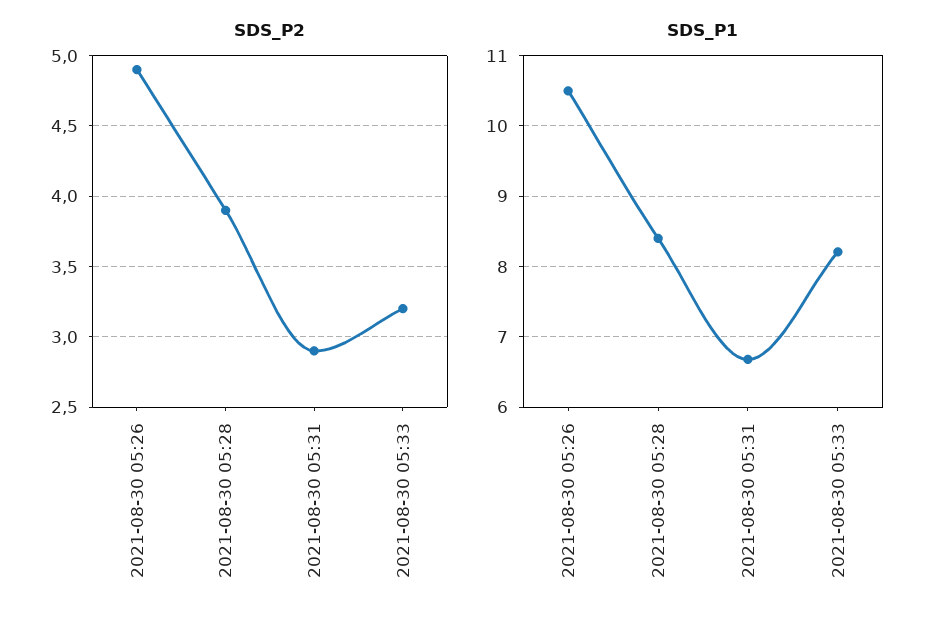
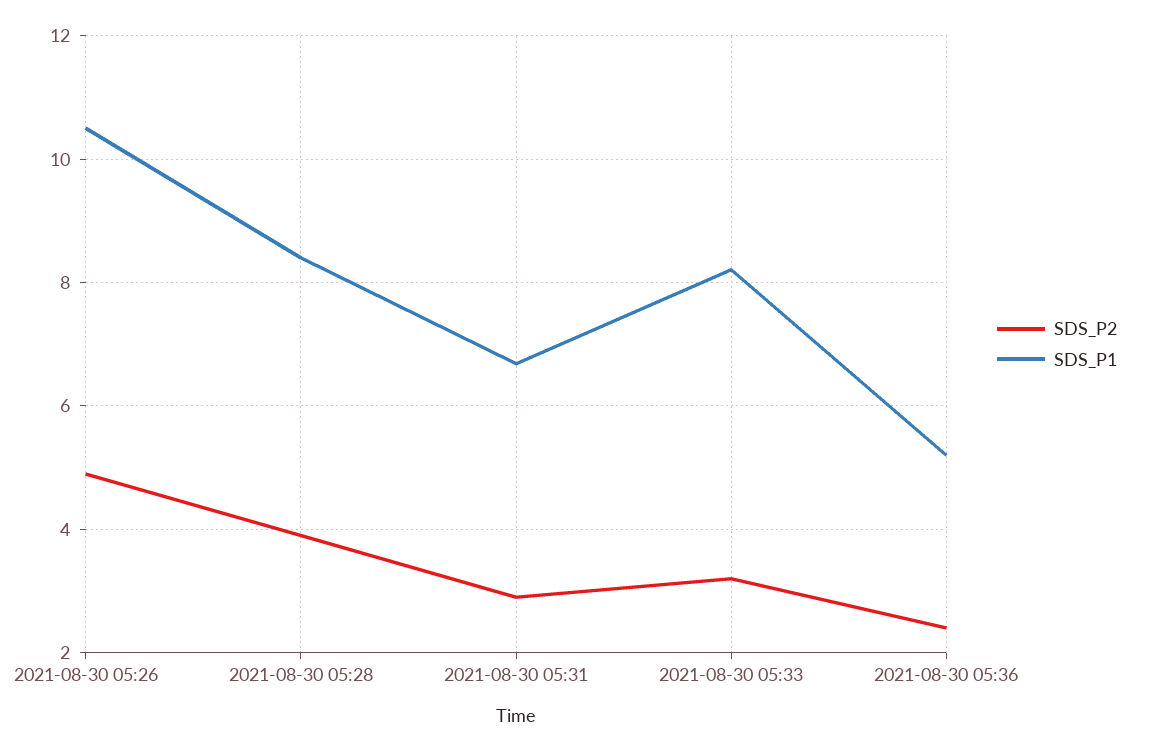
SDS_P2, 2021-08-30 05:36: none -> 2.4
SDS_P1, 2021-08-30 05:36: none -> 5.2

